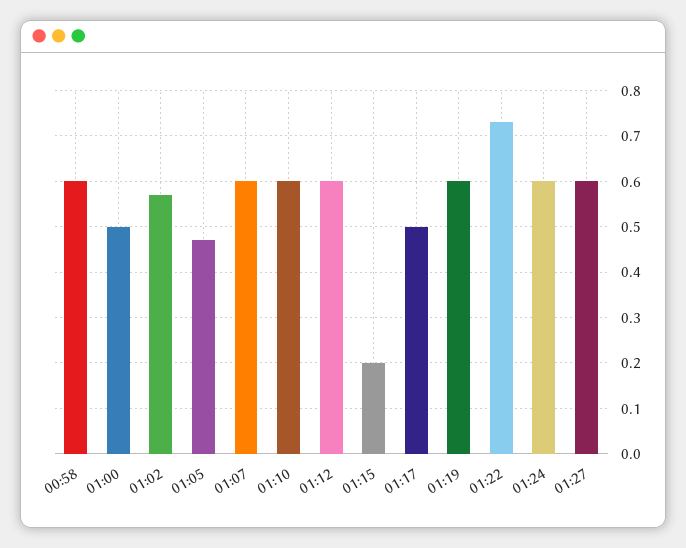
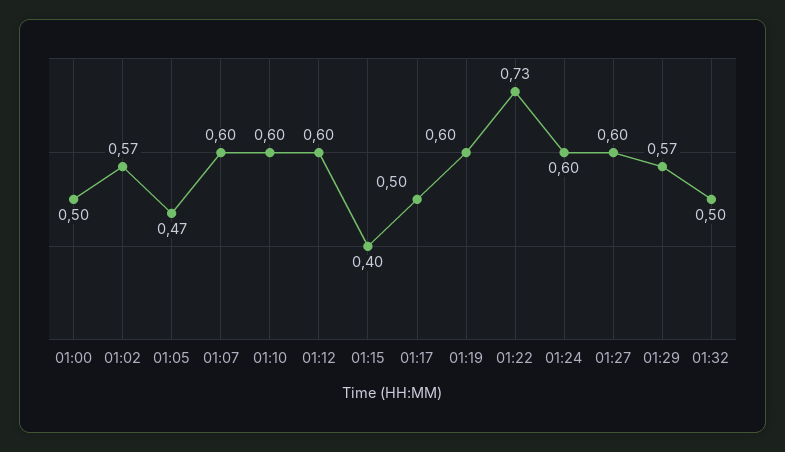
00:58: 0.6 -> none
01:15: 0.2 -> 0.4
01:29: none -> 0.57
01:32: none -> 0.5

